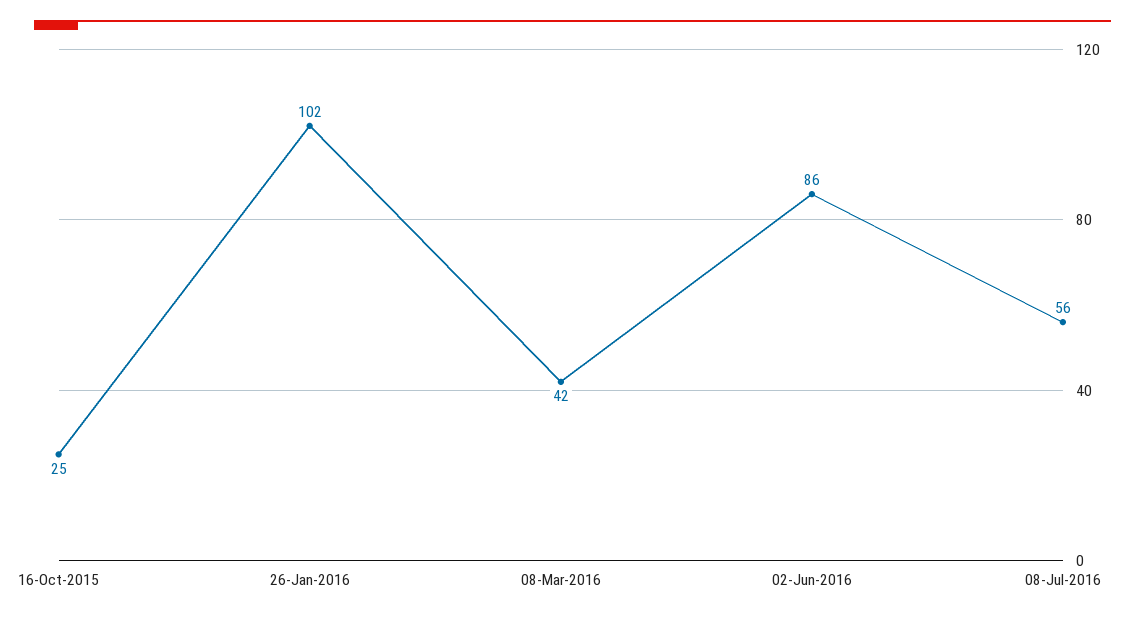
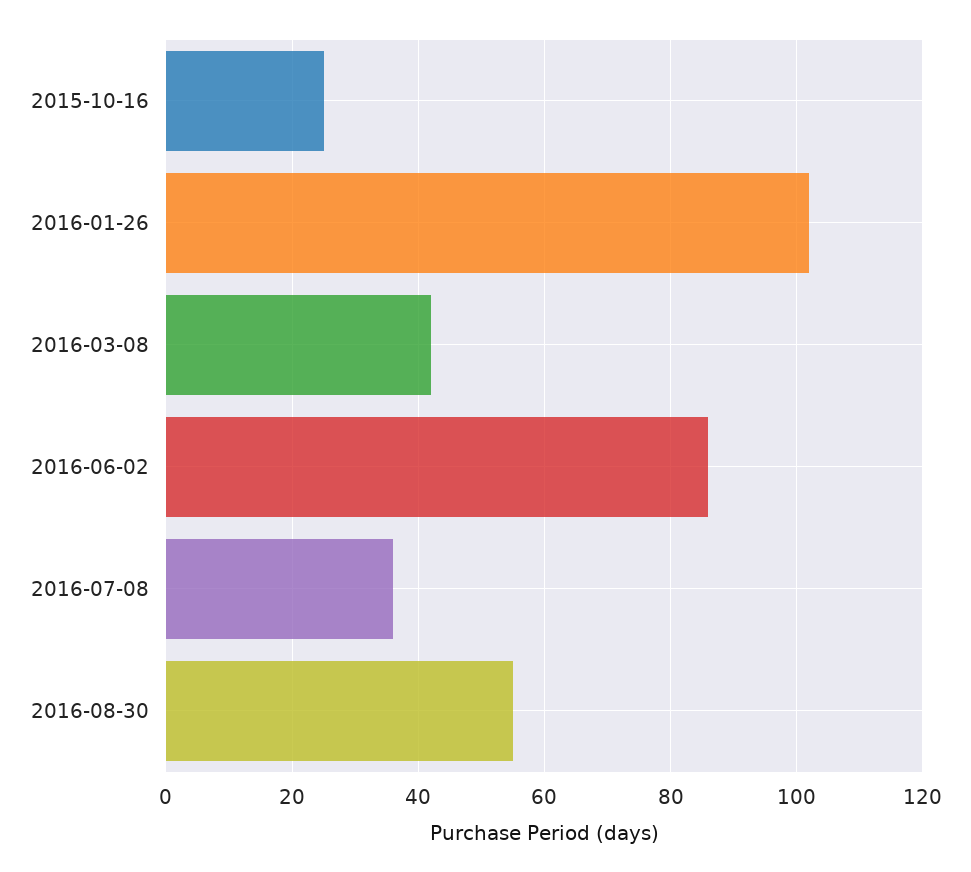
08-Jul-2016: 56 -> 35
2016-08-30: none -> 55

